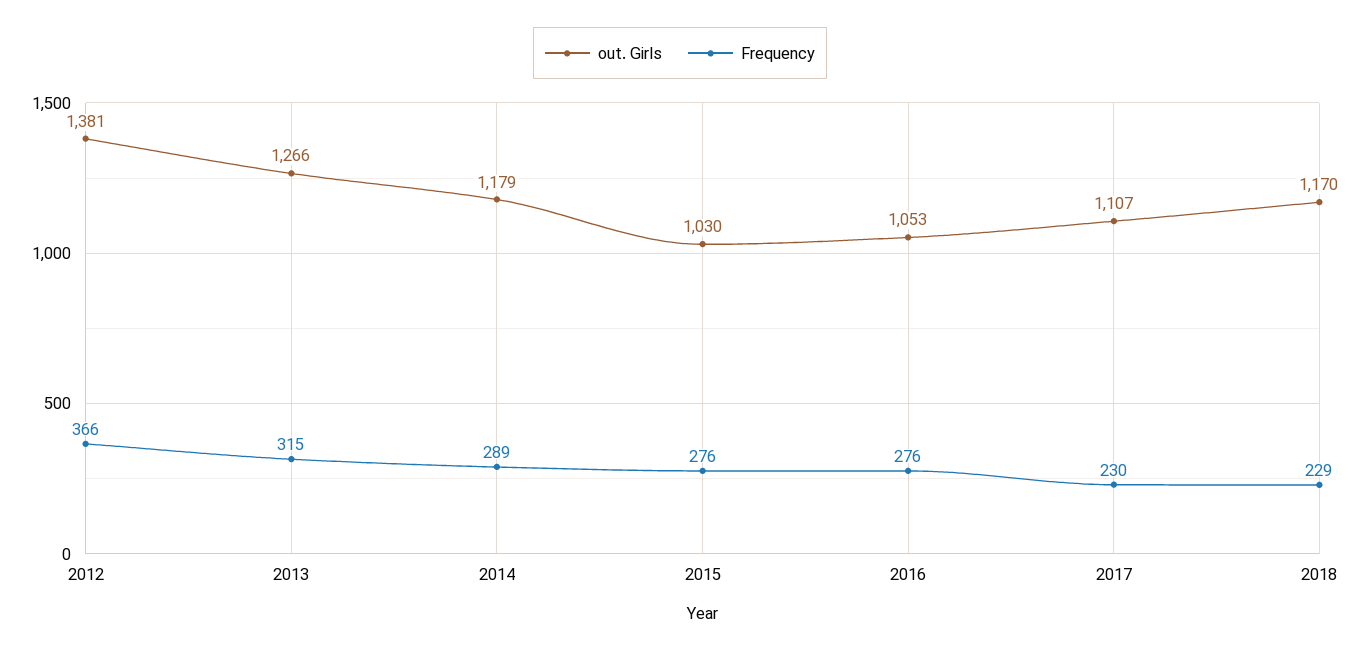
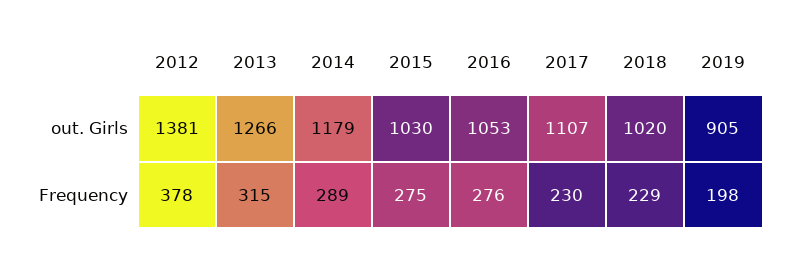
Frequency, 2012: 366 -> 378
Frequency, 2015: 276 -> 275
out. Girls, 2018: 1170 -> 1020
out. Girls, 2019: none -> 905
Frequency, 2019: none -> 198

